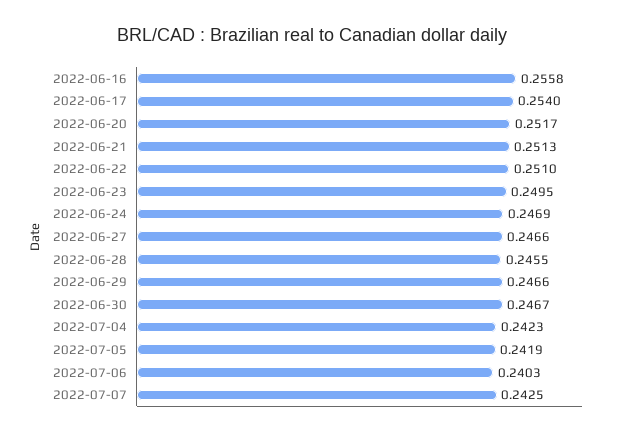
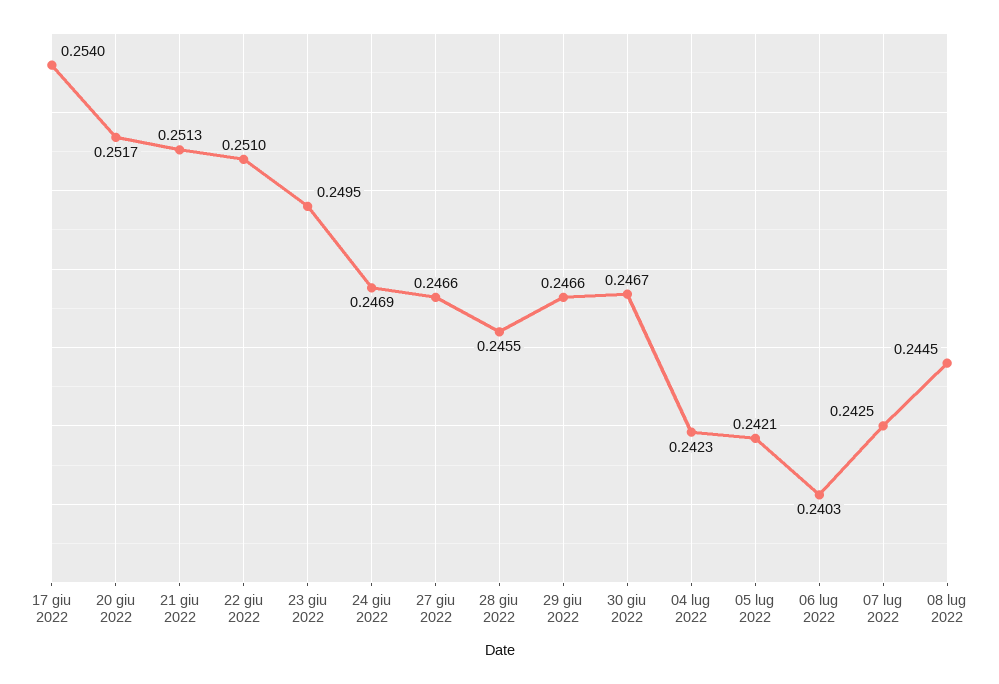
2022-06-16: 0.2558 -> none
2022-07-05: 0.2419 -> 0.2421
08 lug 2022: none -> 0.2445

